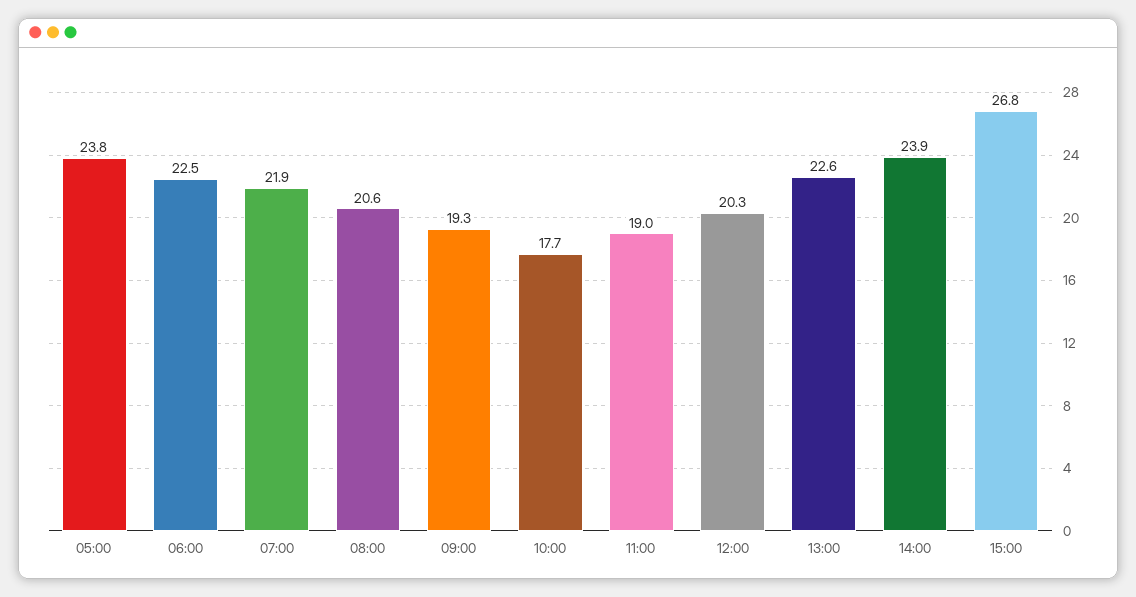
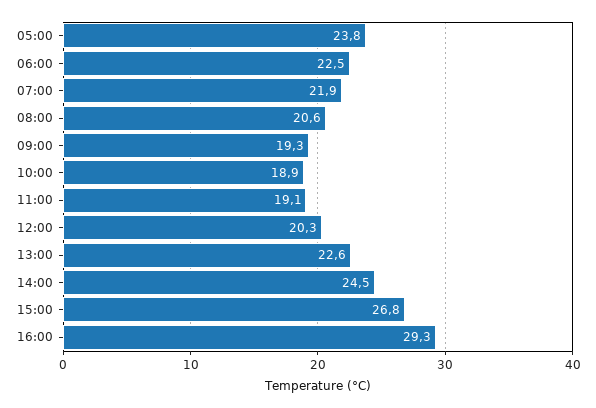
10:00: 17.7 -> 18.9
11:00: 19 -> 19.1
14:00: 23.9 -> 24.5
16:00: none -> 29.3

